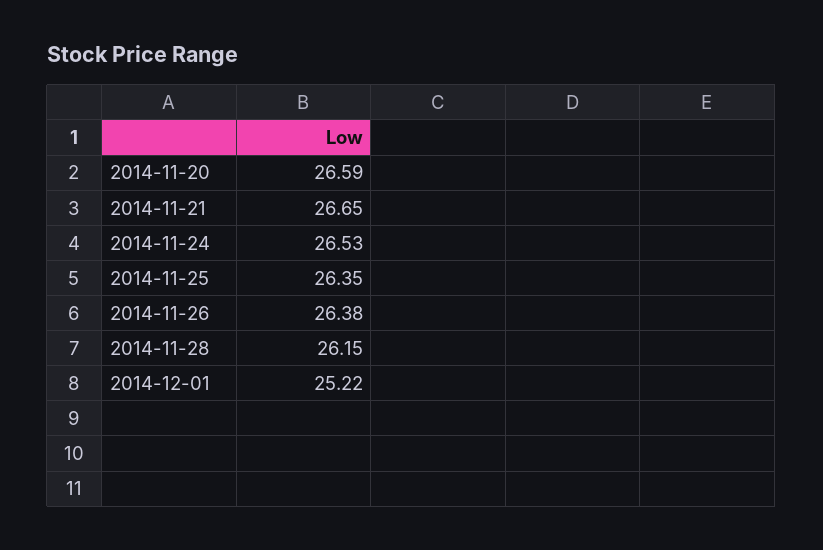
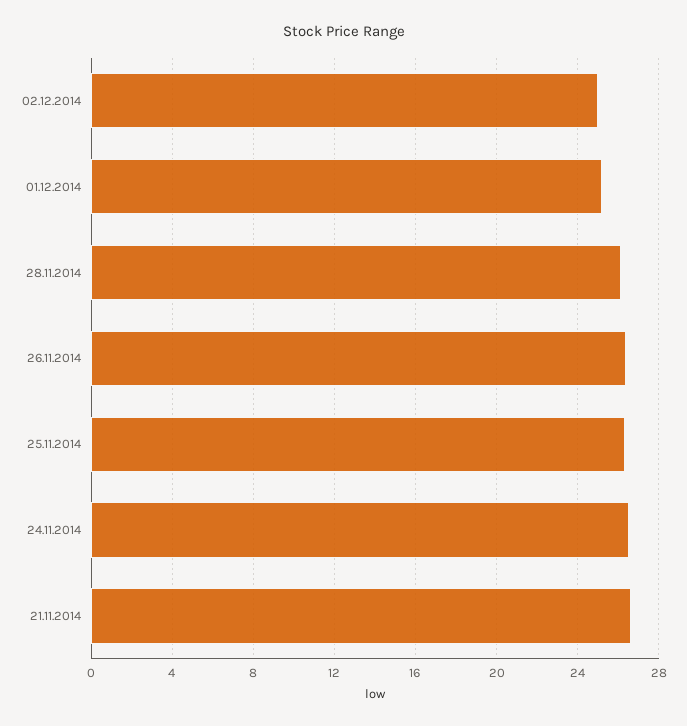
2014-11-20: 26.59 -> none
02.12.2014: none -> 25

